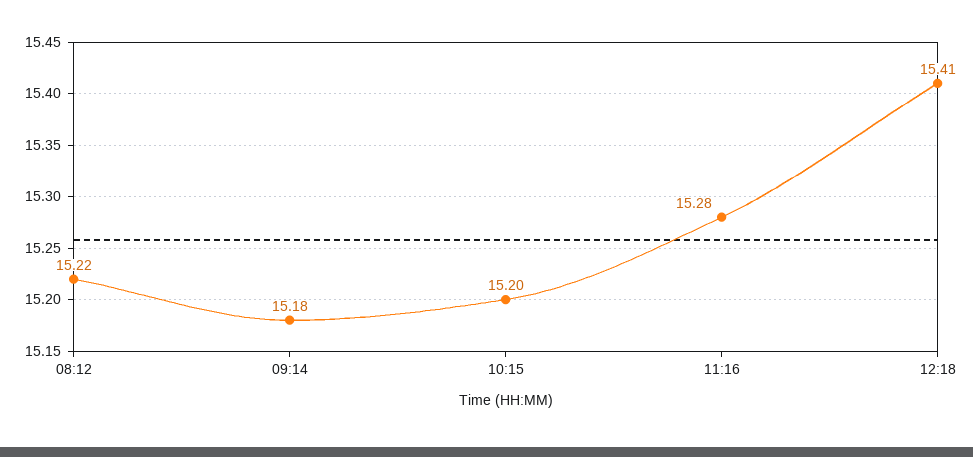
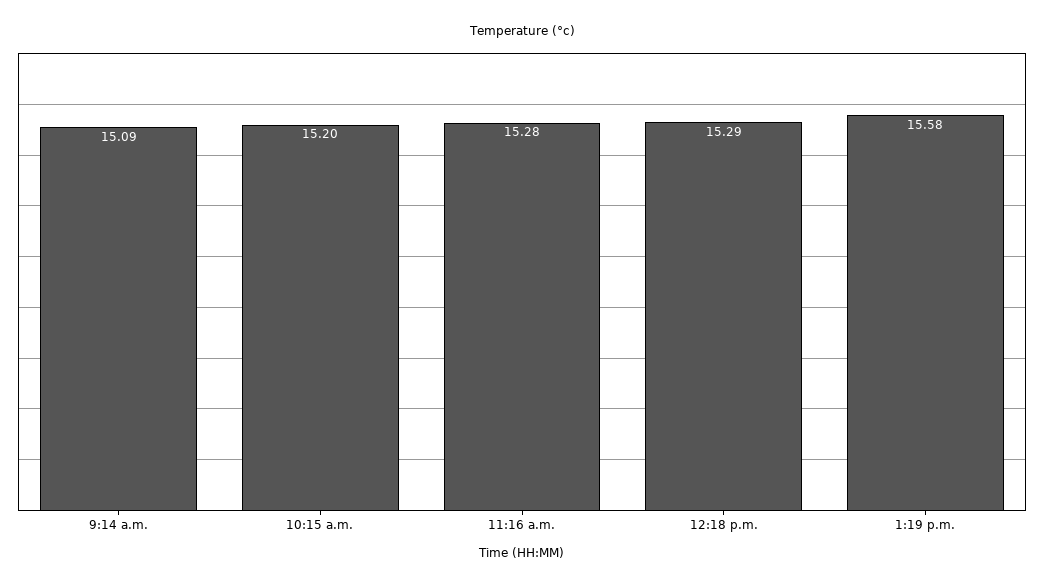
08:12: 15.22 -> none
09:14: 15.18 -> 15.09
12:18: 15.41 -> 15.29
1:19 p.m.: none -> 15.58

